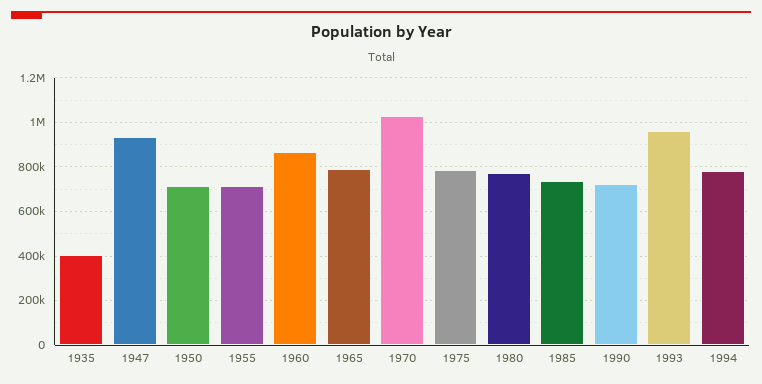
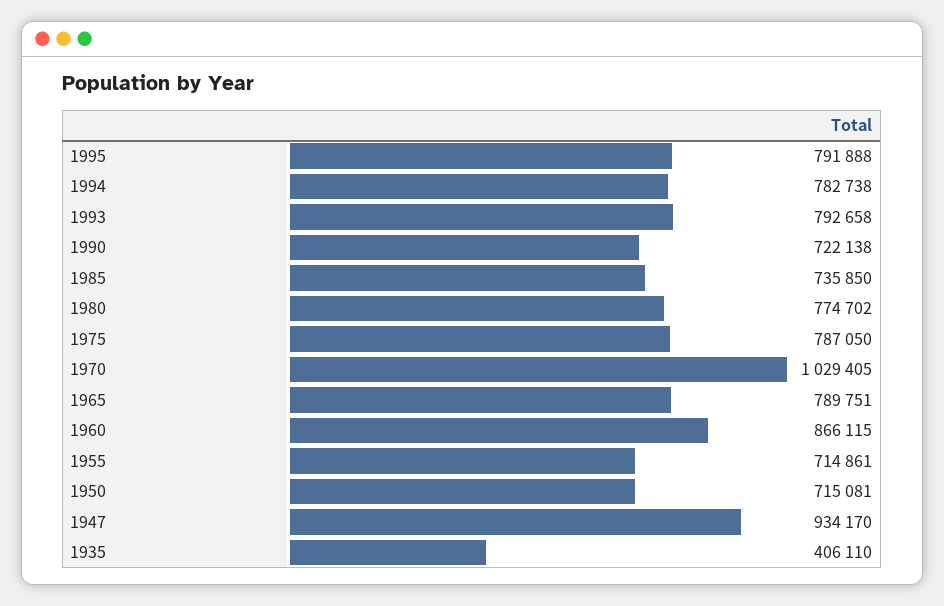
1993: 950000 -> 792658
1995: none -> 791888

